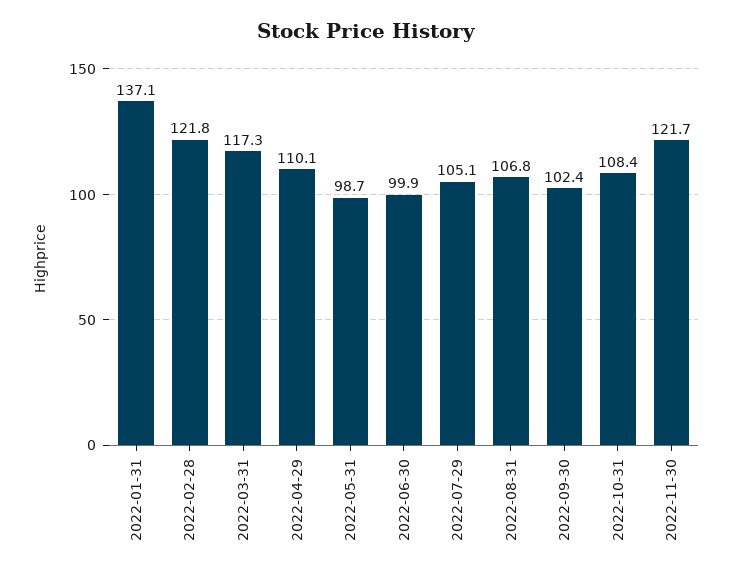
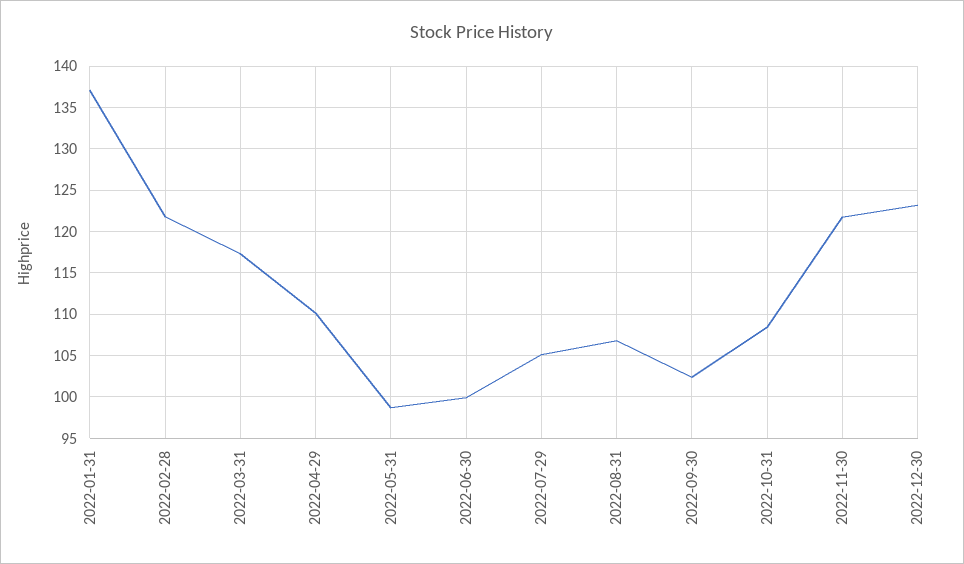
2022-12-30: none -> 123

